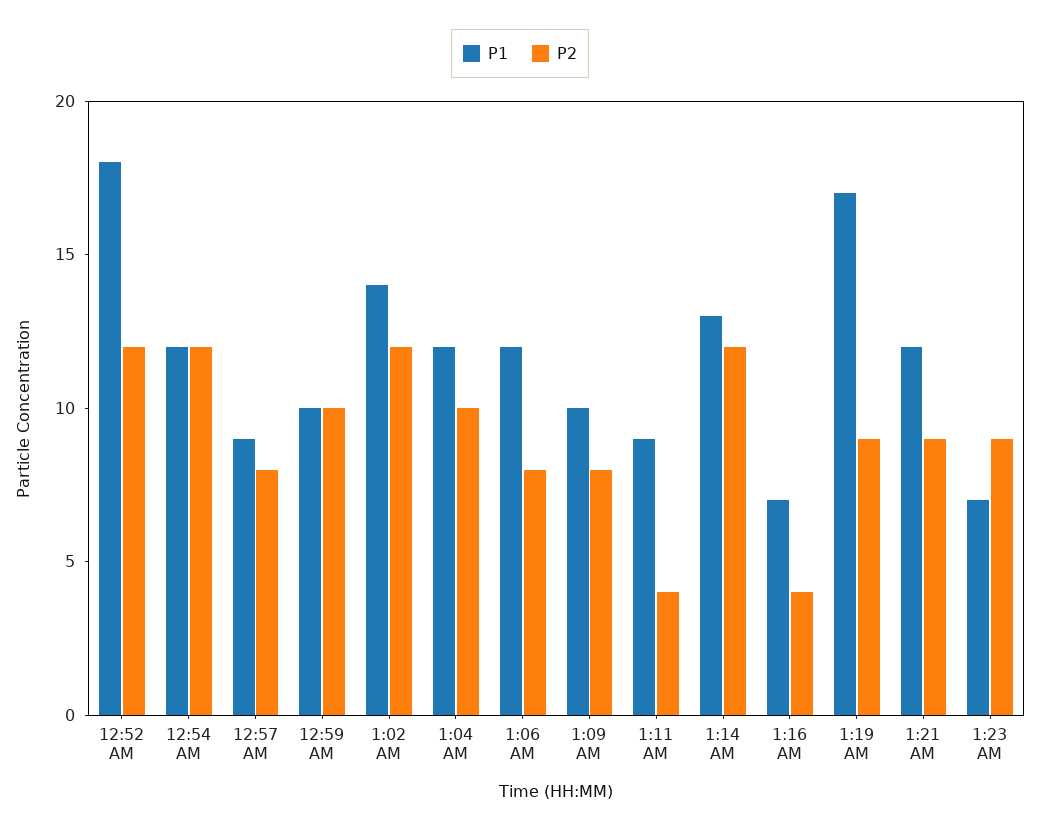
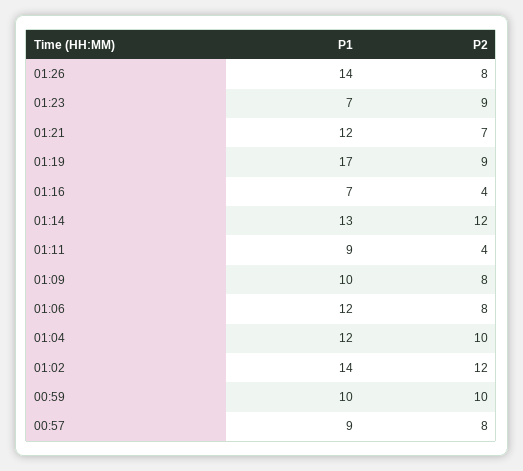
P1, 12:52 AM: 18 -> none
P2, 12:52 AM: 12 -> none
P1, 12:54 AM: 12 -> none
P2, 12:54 AM: 12 -> none
P2, 1:21 AM: 9 -> 7
P1, 01:26: none -> 14
P2, 01:26: none -> 8

